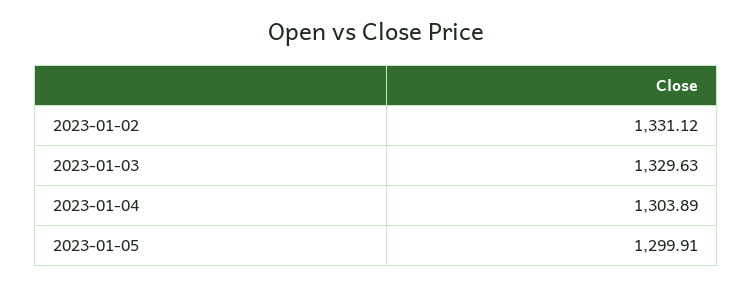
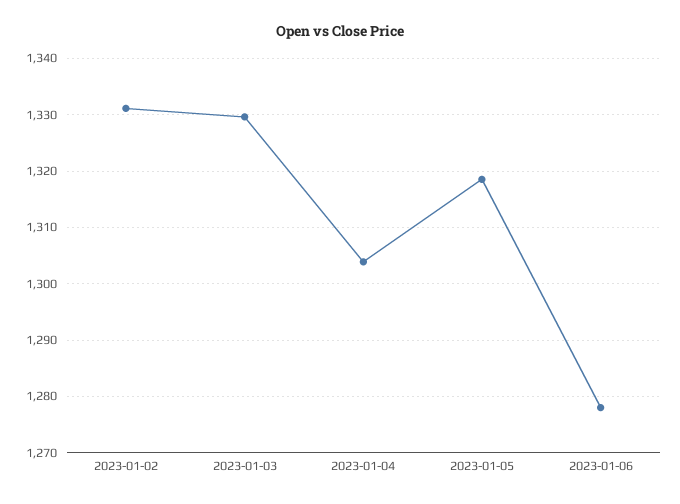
2023-01-05: 1299.91 -> 1318
2023-01-06: none -> 1278

